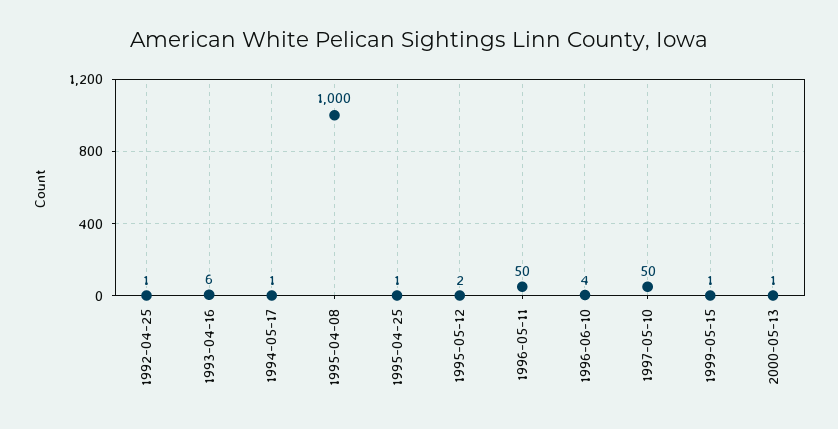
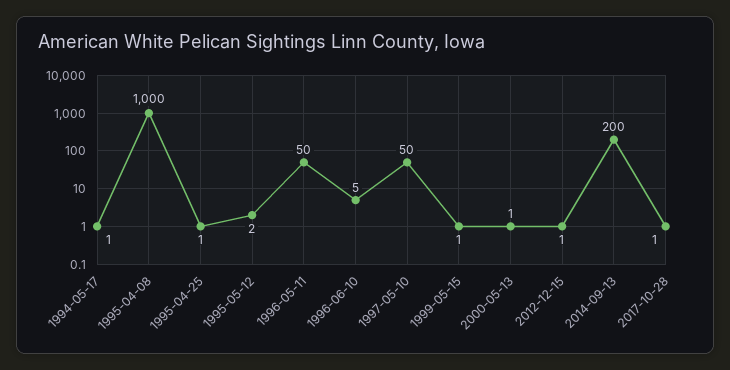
1992-04-25: 1 -> none
1993-04-16: 6 -> none
1996-06-10: 4 -> 5
2012-12-15: none -> 1
2014-09-13: none -> 200
2017-10-28: none -> 1

